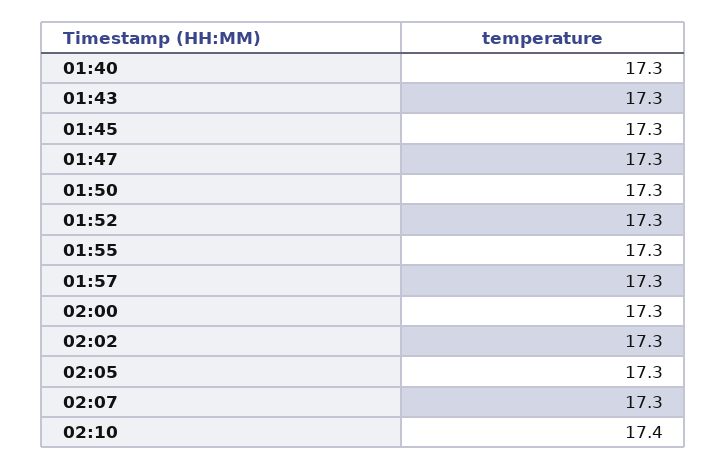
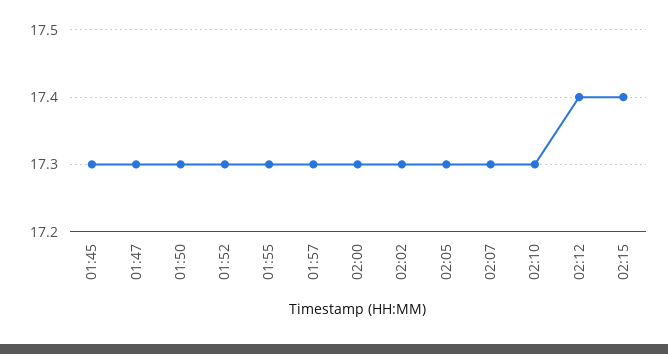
01:40: 17.3 -> none
01:43: 17.3 -> none
02:10: 17.4 -> 17.3
02:12: none -> 17.4
02:15: none -> 17.4

